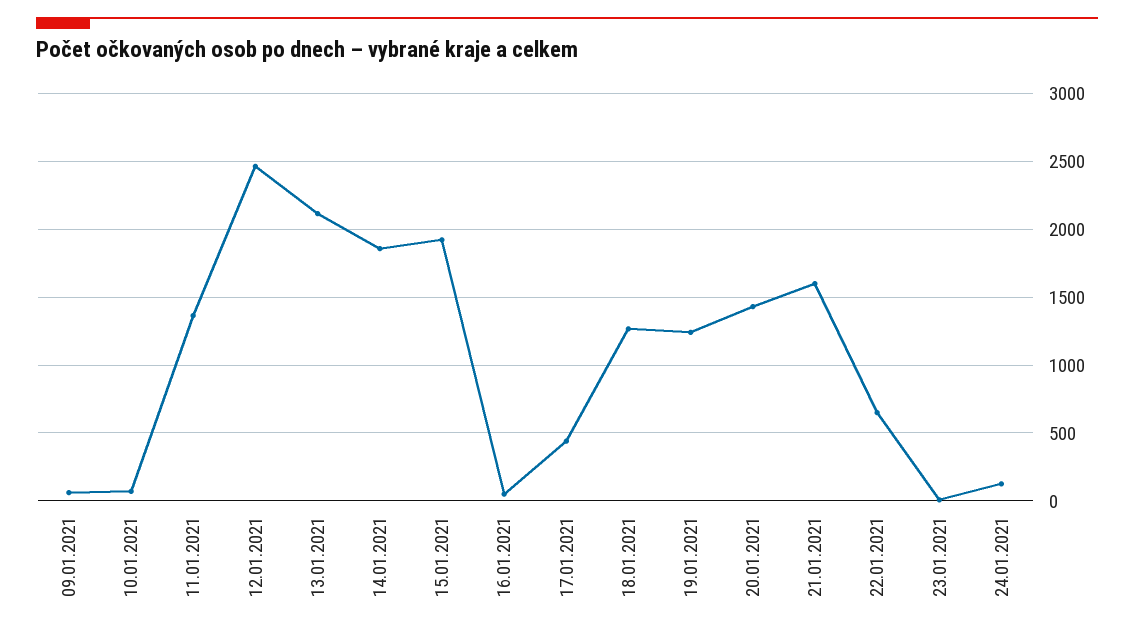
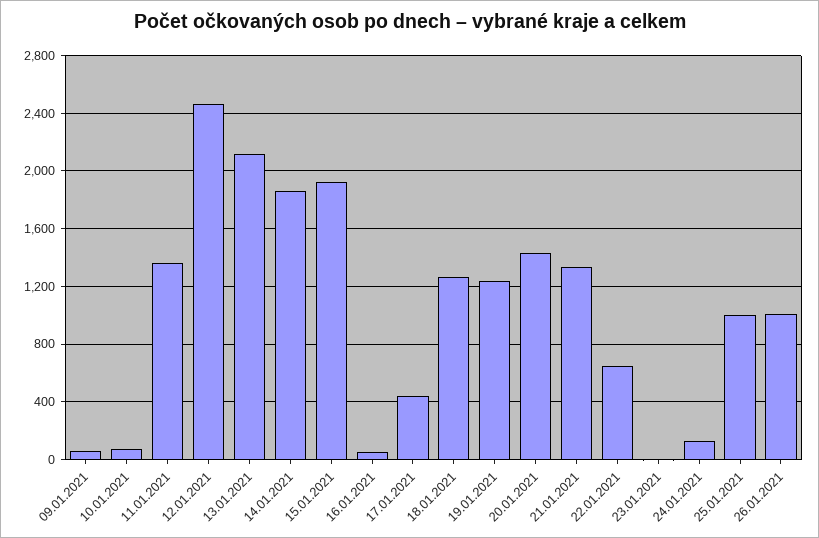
21.01.2021: 1600 -> 1350
25.01.2021: none -> 1000
26.01.2021: none -> 1000

